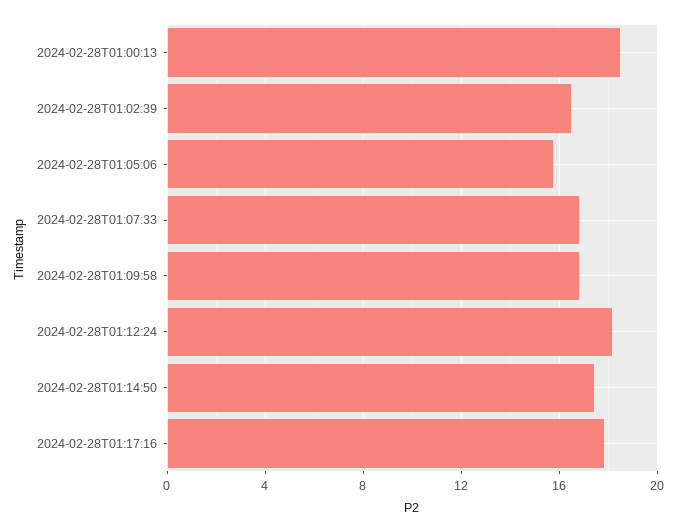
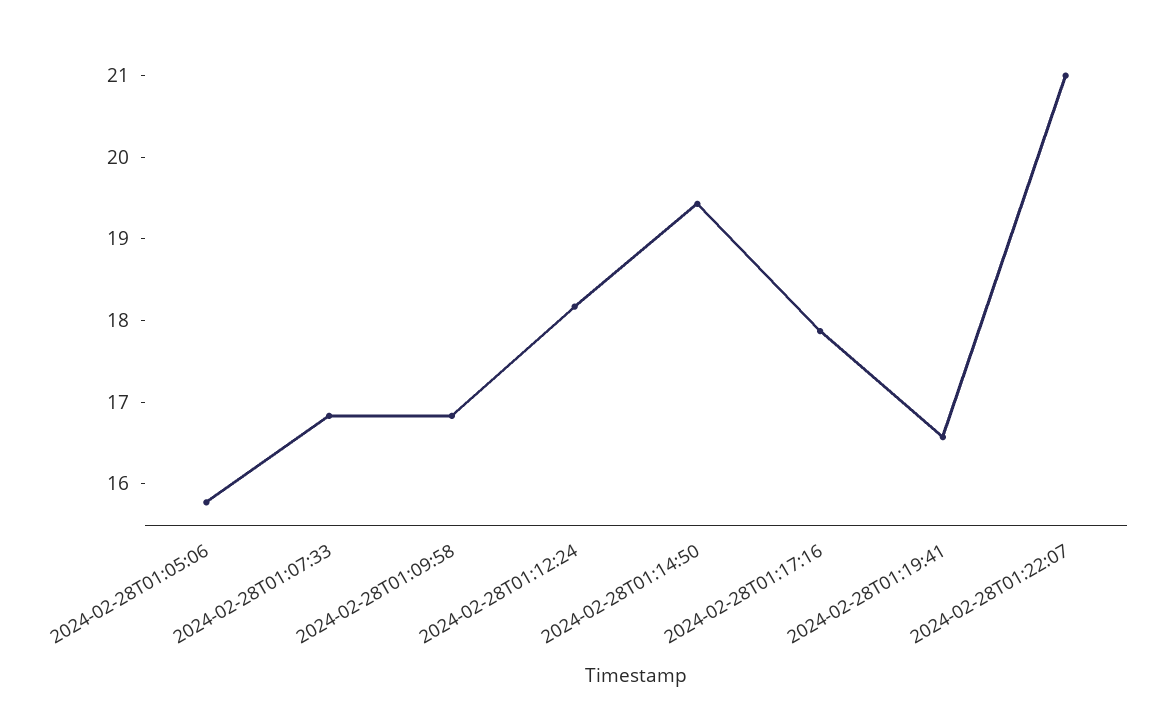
2024-02-28T01:00:13: 18.5 -> none
2024-02-28T01:02:39: 16.5 -> none
2024-02-28T01:14:50: 17.5 -> 19.4
2024-02-28T01:19:41: none -> 16.6
2024-02-28T01:22:07: none -> 21

